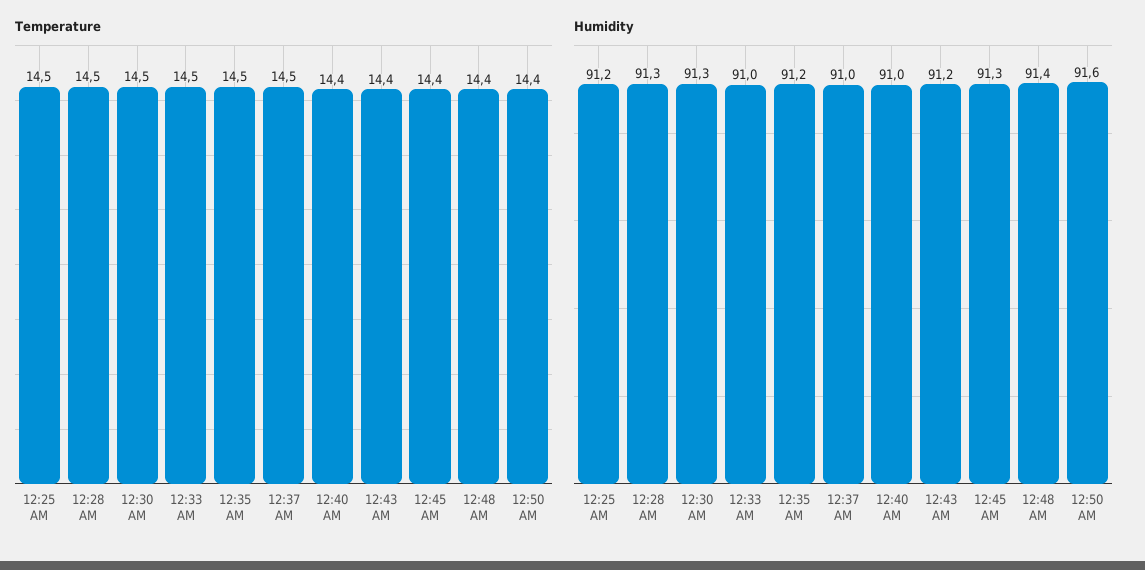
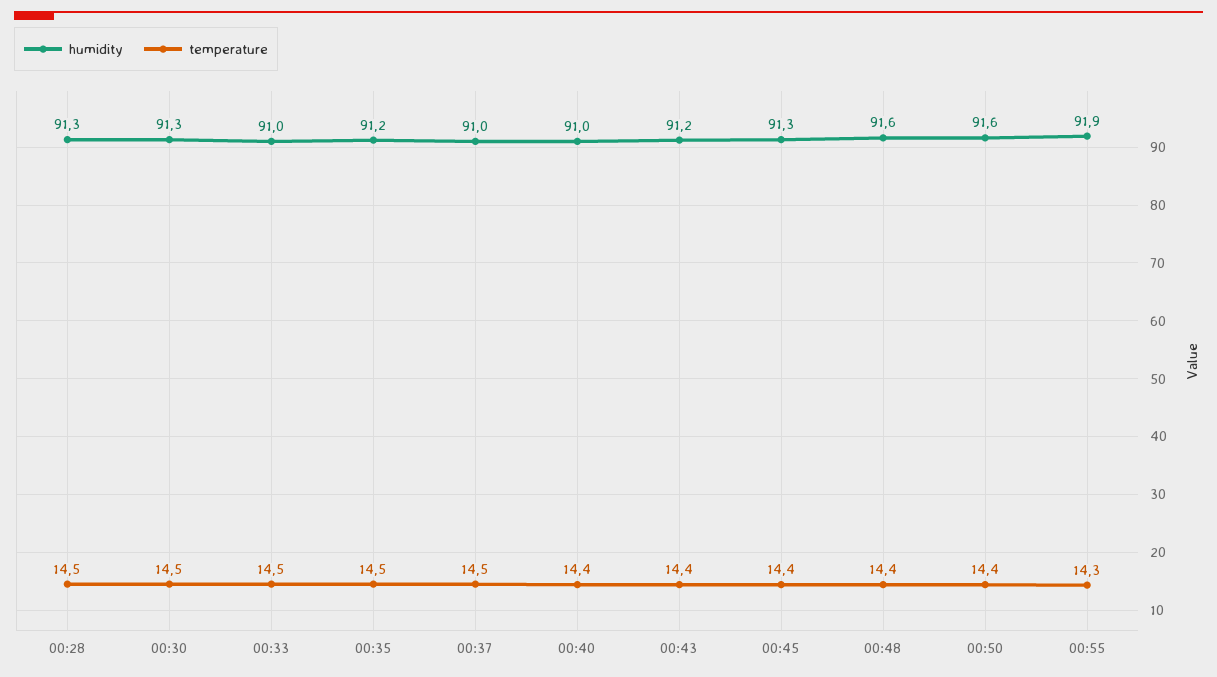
Temperature, 12:25 AM: 14.5 -> none
Humidity, 12:25 AM: 91.2 -> none
Humidity, 12:48 AM: 91.4 -> 91.6
Humidity, 00:55: none -> 91.9
Temperature, 00:55: none -> 14.3

